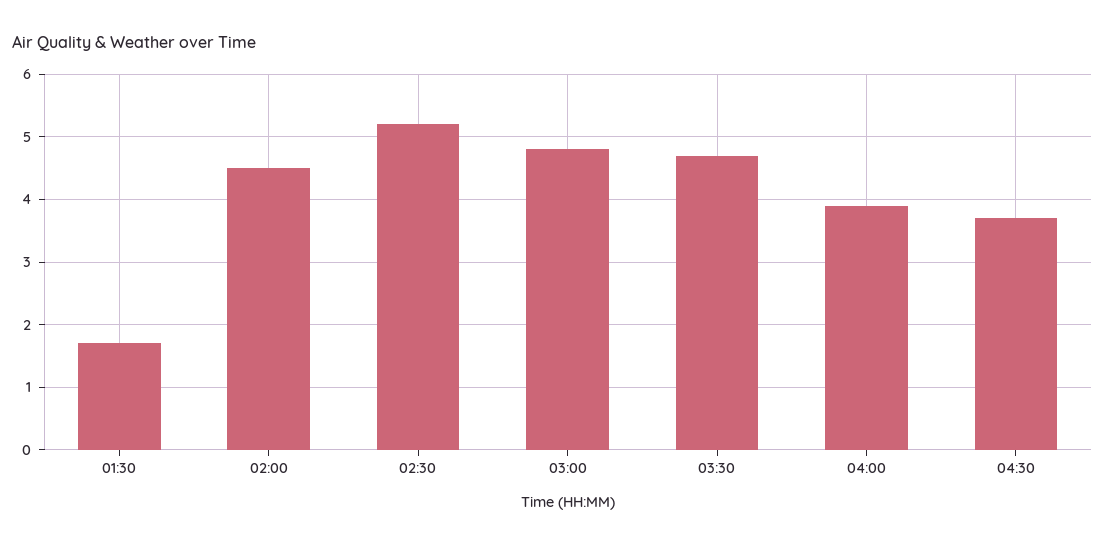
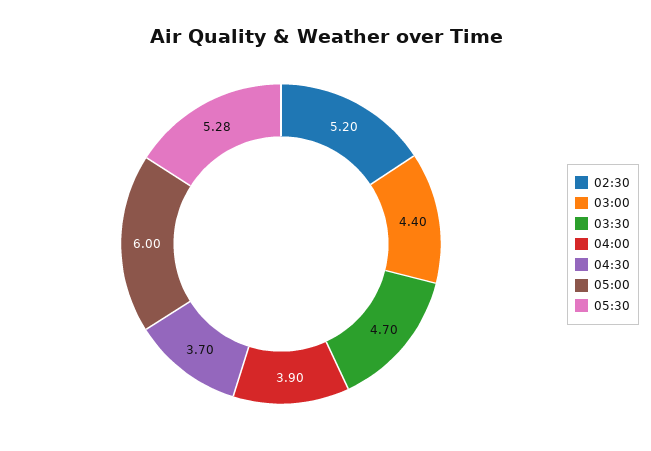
01:30: 1.7 -> none
02:00: 4.5 -> none
03:00: 4.8 -> 4.4
05:00: none -> 6
05:30: none -> 5.28

